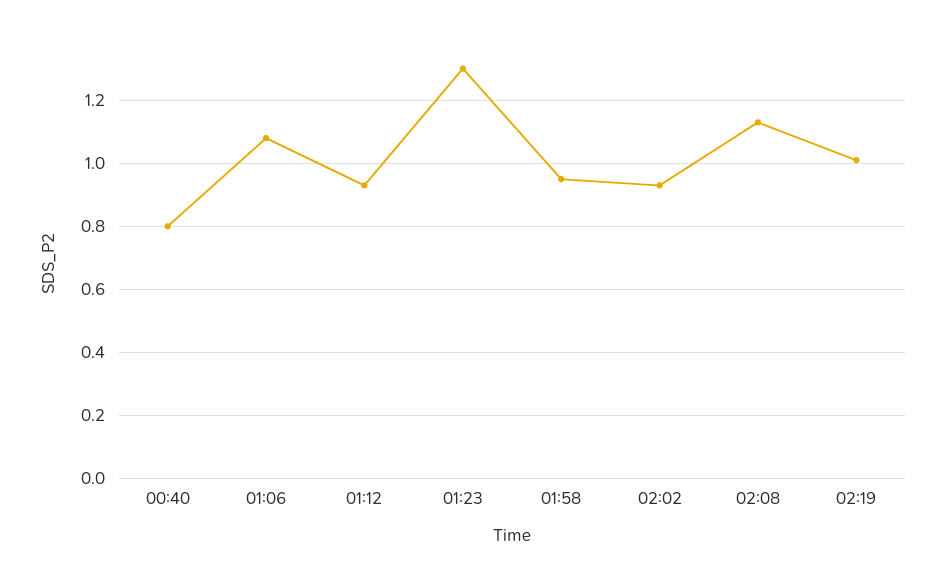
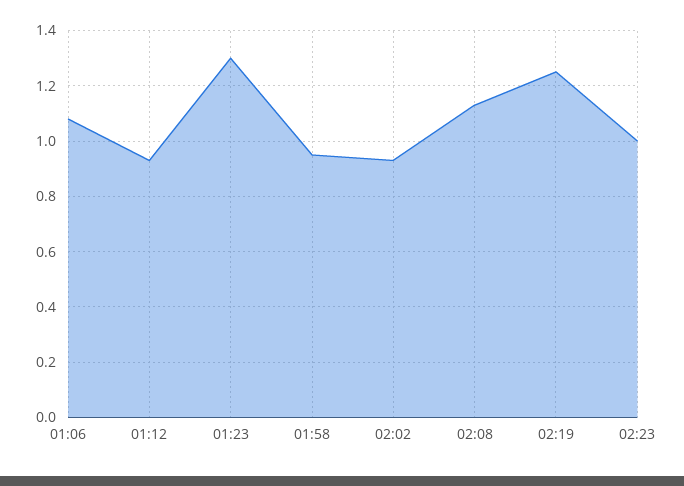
00:40: 0.8 -> none
02:19: 1 -> 1.25
02:23: none -> 1

